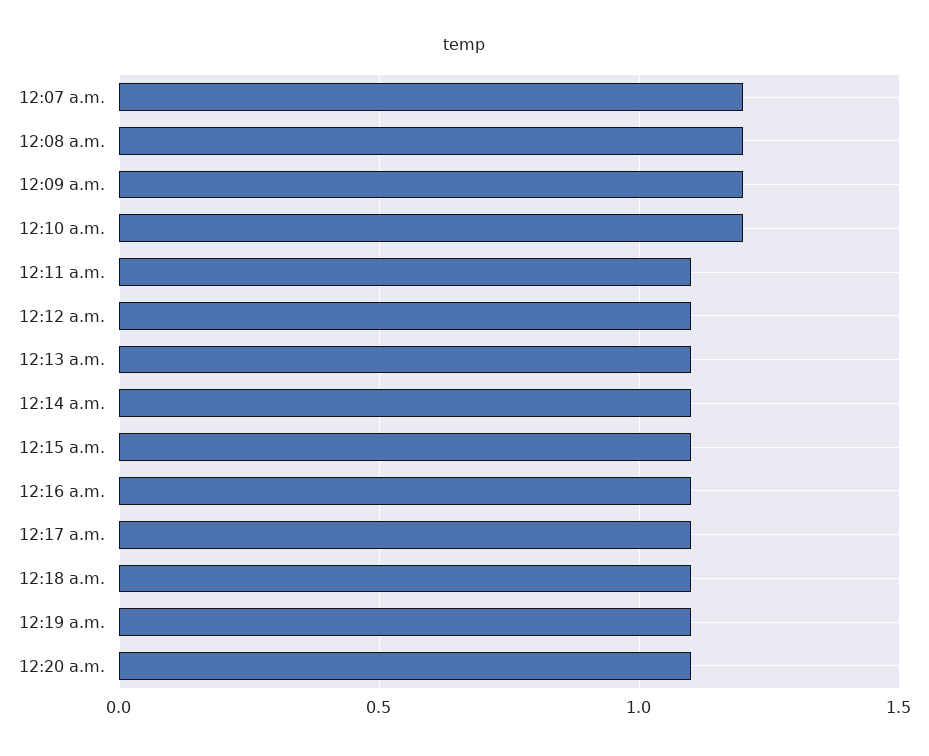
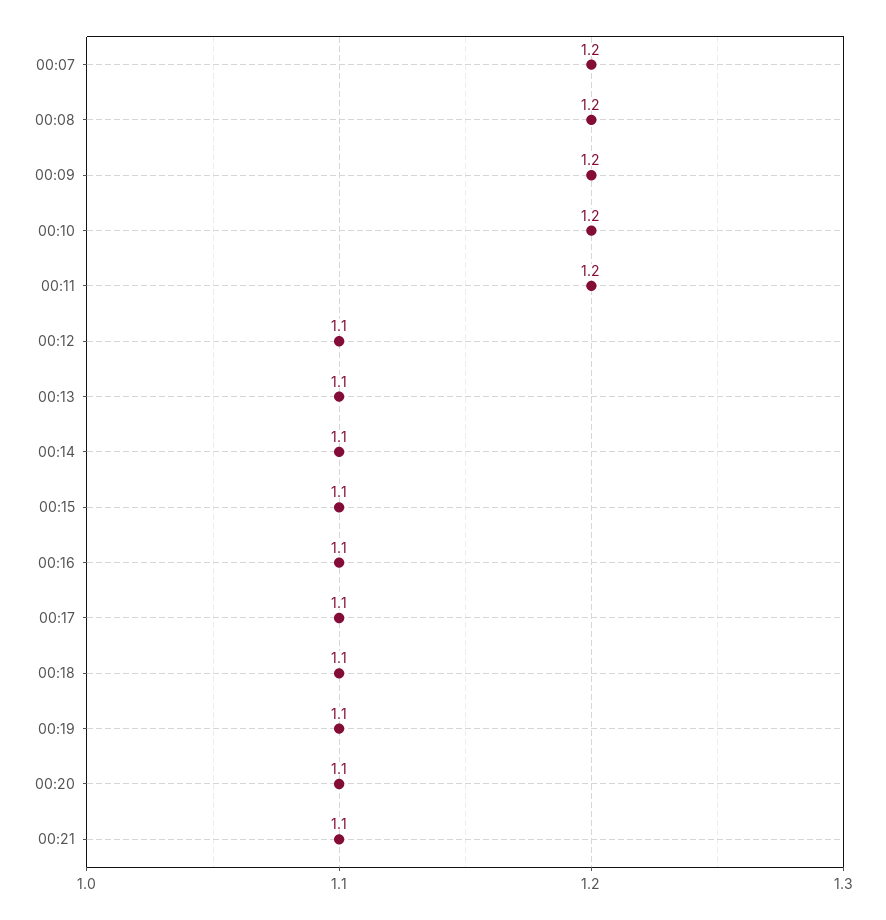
12:11 a.m.: 1.1 -> 1.2
00:21: none -> 1.1

